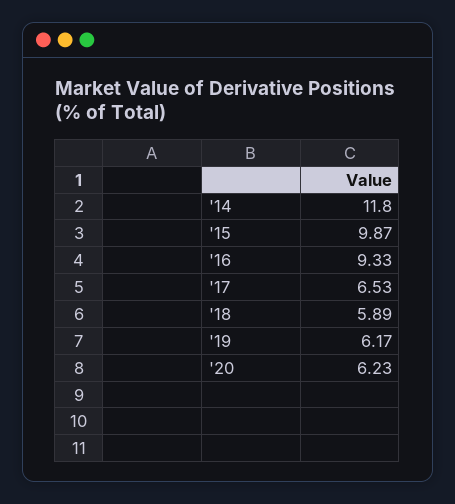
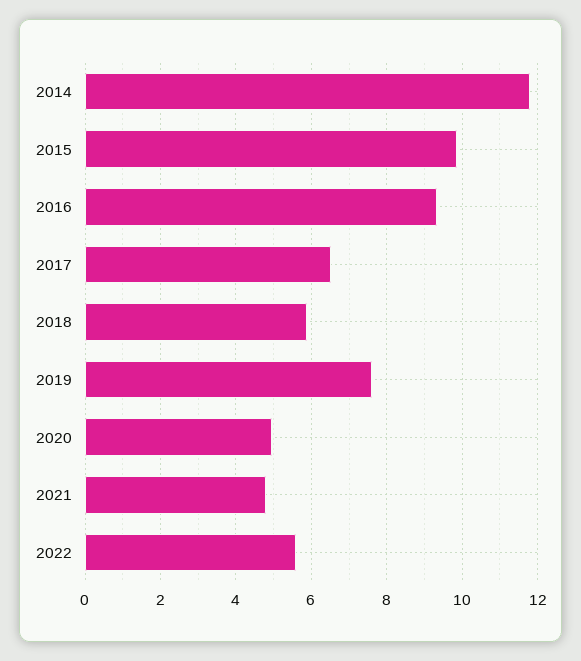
'19: 6.17 -> 7.6
'20: 6.23 -> 5
2021: none -> 4.8
2022: none -> 5.6

